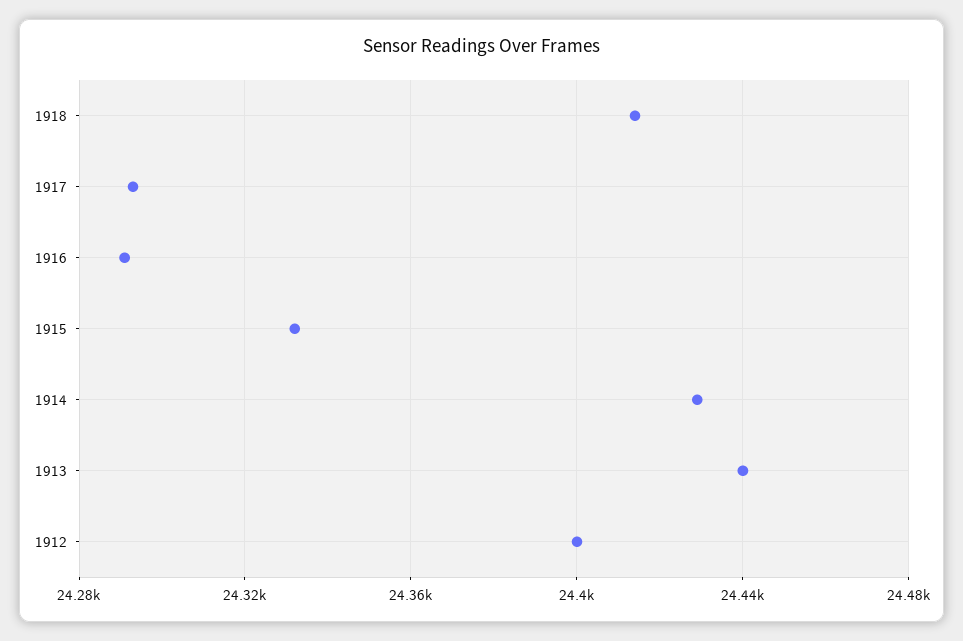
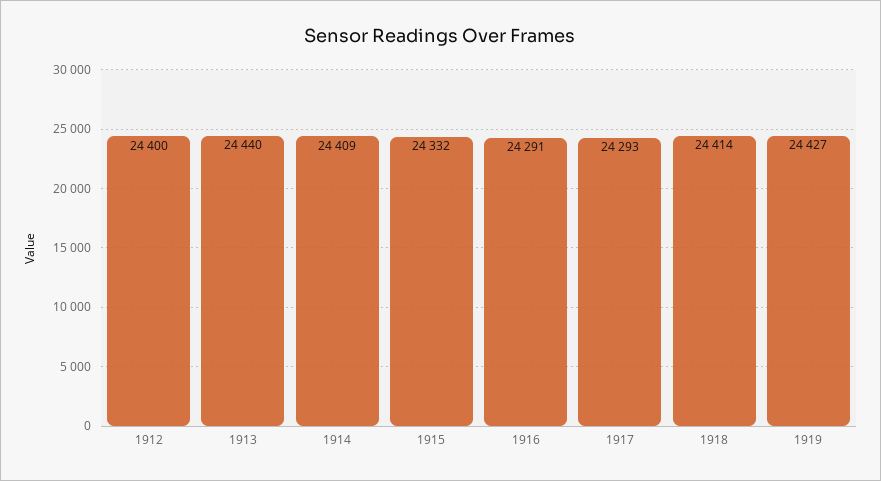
1914: 24430 -> 24409
1919: none -> 24427

